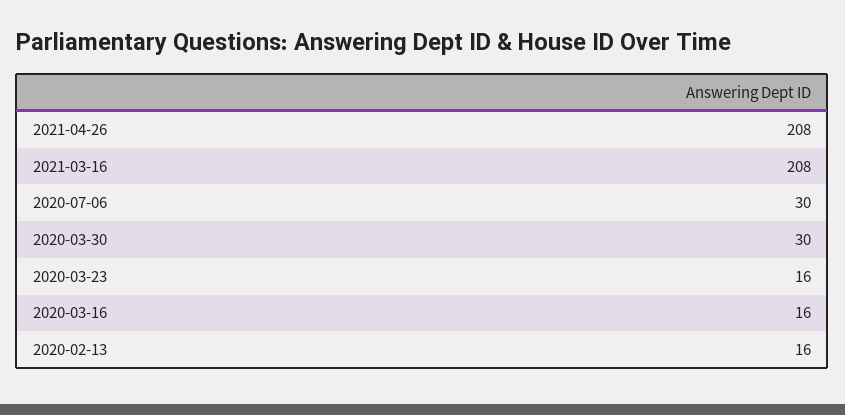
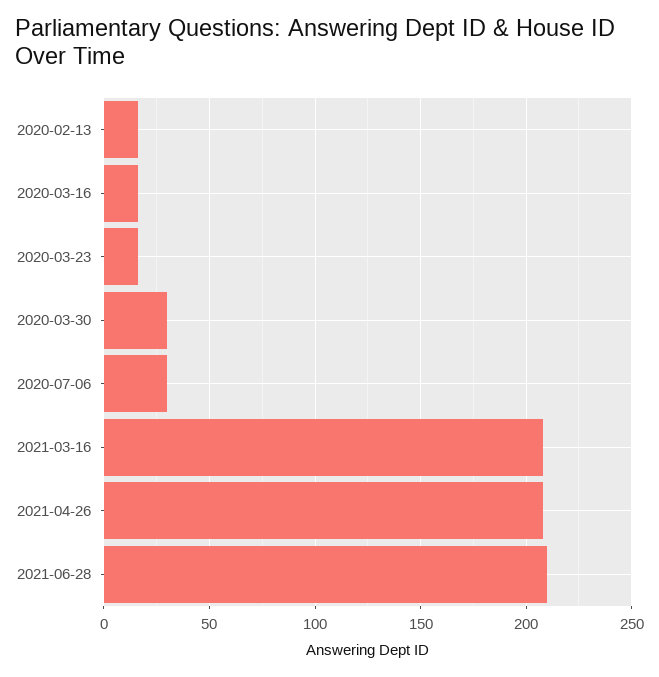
2021-06-28: none -> 210

